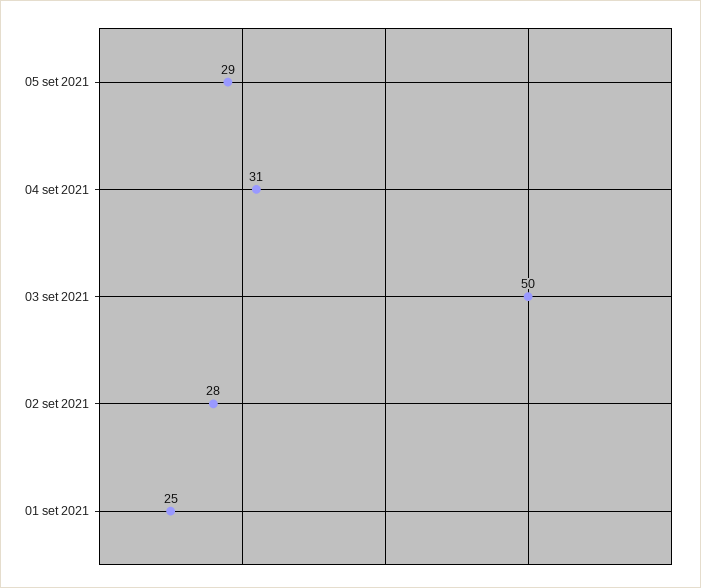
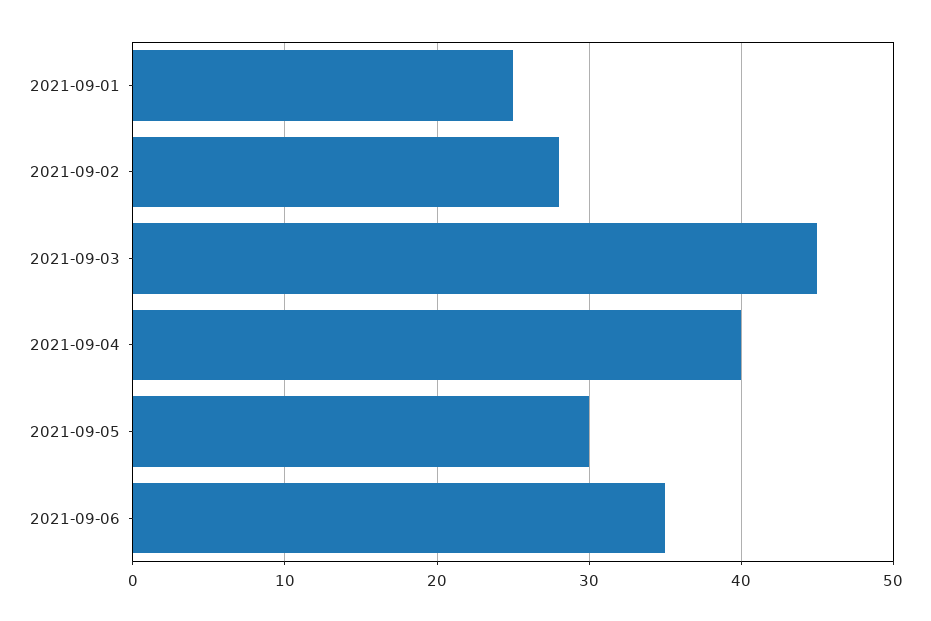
05 set 2021: 29 -> 30
04 set 2021: 31 -> 40
03 set 2021: 50 -> 45
2021-09-06: none -> 35

